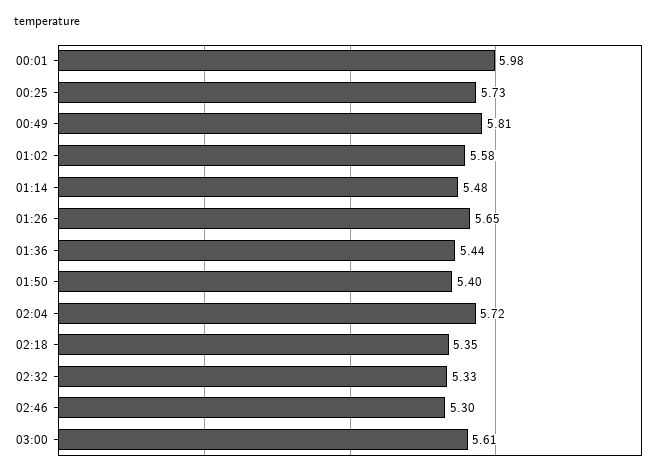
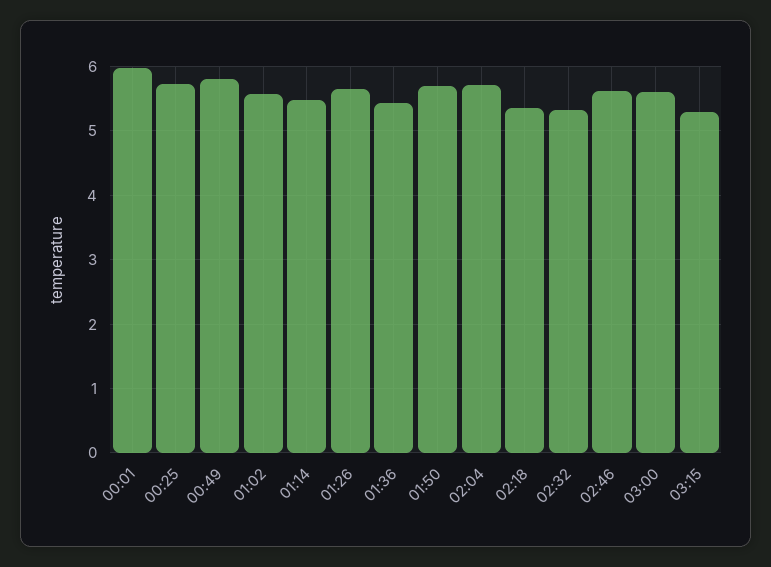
01:50: 5.4 -> 5.7
02:46: 5.3 -> 5.6
03:15: none -> 5.3

